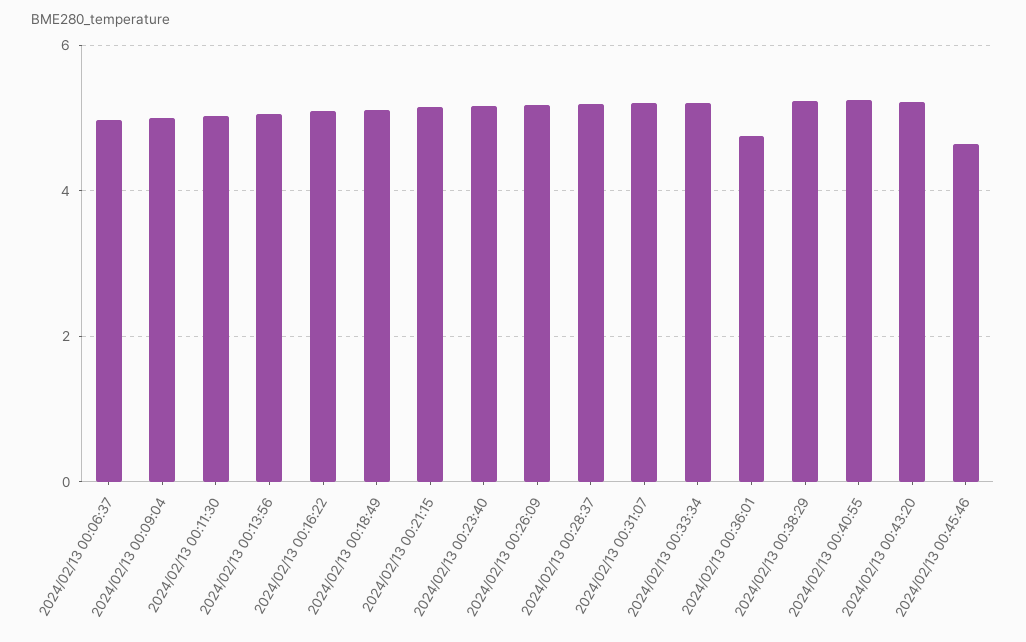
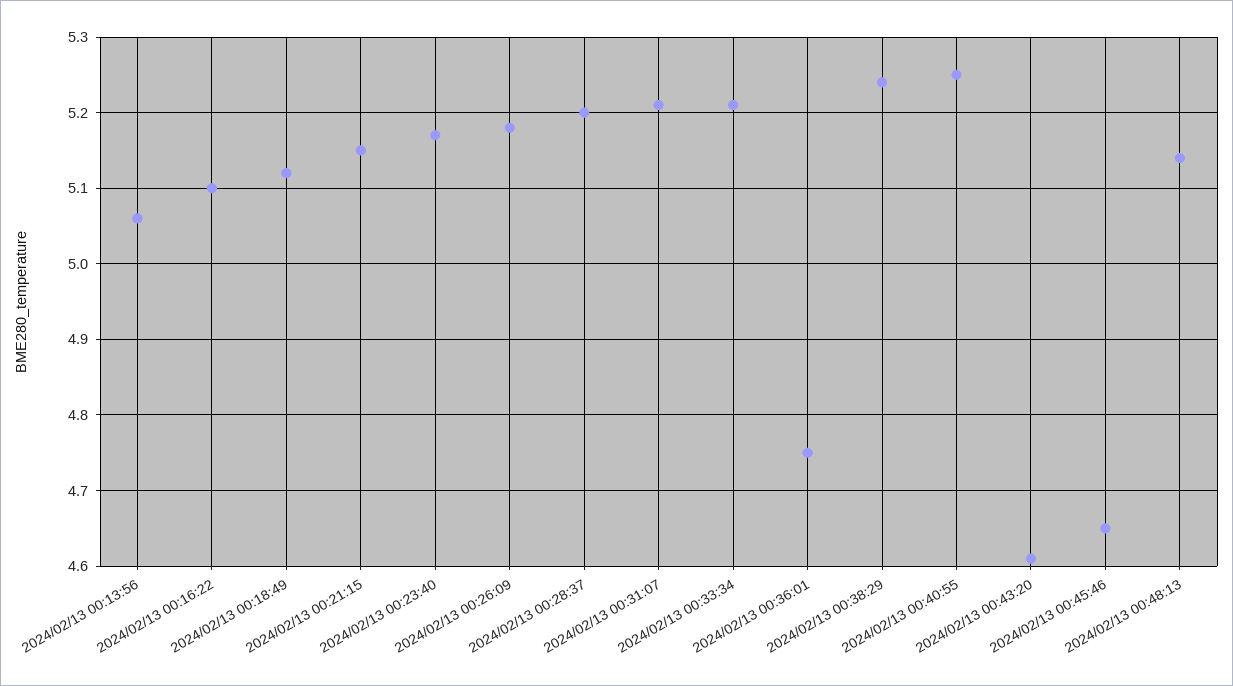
2024/02/13 00:06:37: 5 -> none
2024/02/13 00:09:04: 5 -> none
2024/02/13 00:11:30: 5 -> none
2024/02/13 00:43:20: 5.2 -> 4.61
2024/02/13 00:48:13: none -> 5.14

